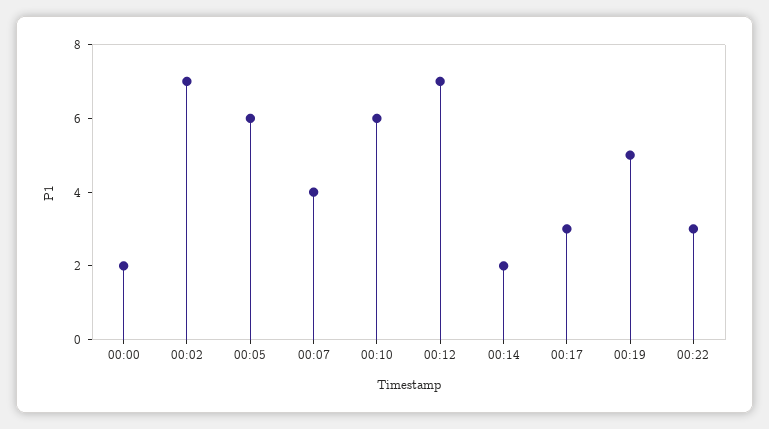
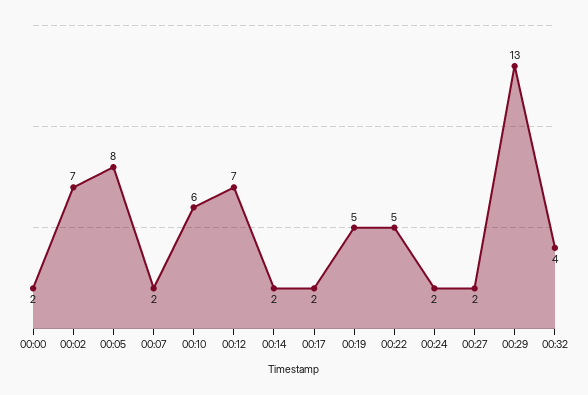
00:05: 6 -> 8
00:07: 4 -> 2
00:17: 3 -> 2
00:22: 3 -> 5
00:24: none -> 2
00:27: none -> 2
00:29: none -> 13
00:32: none -> 4

